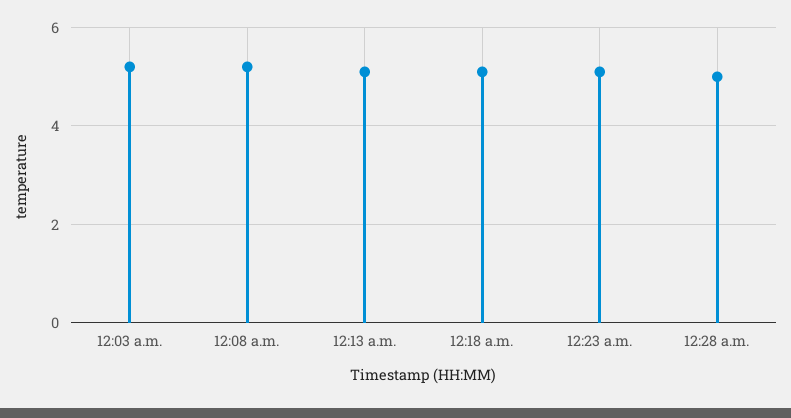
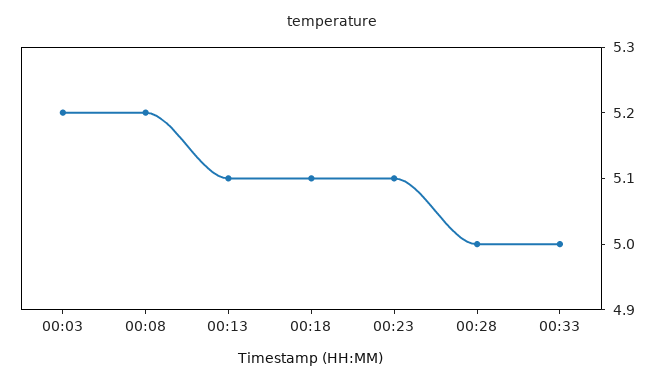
00:33: none -> 5

